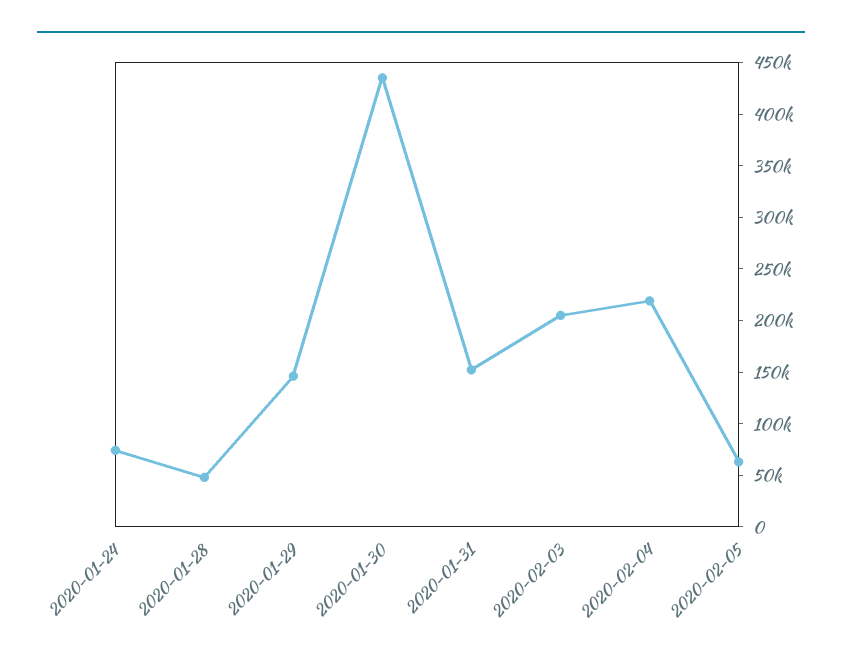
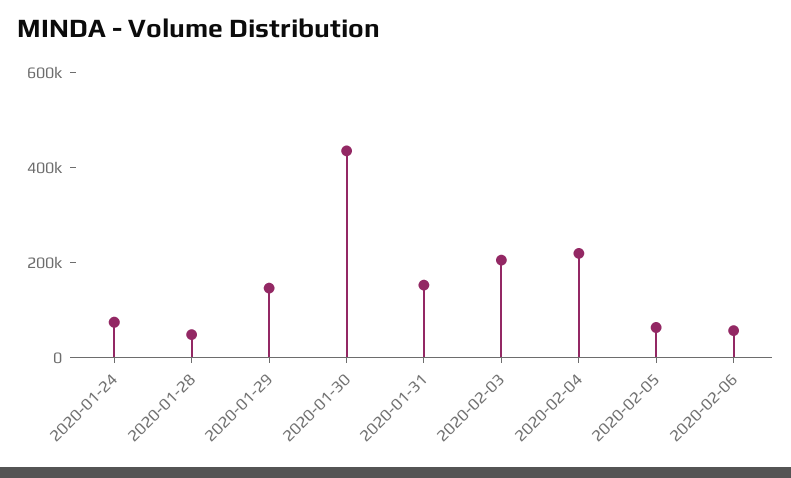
2020-02-06: none -> 50000

